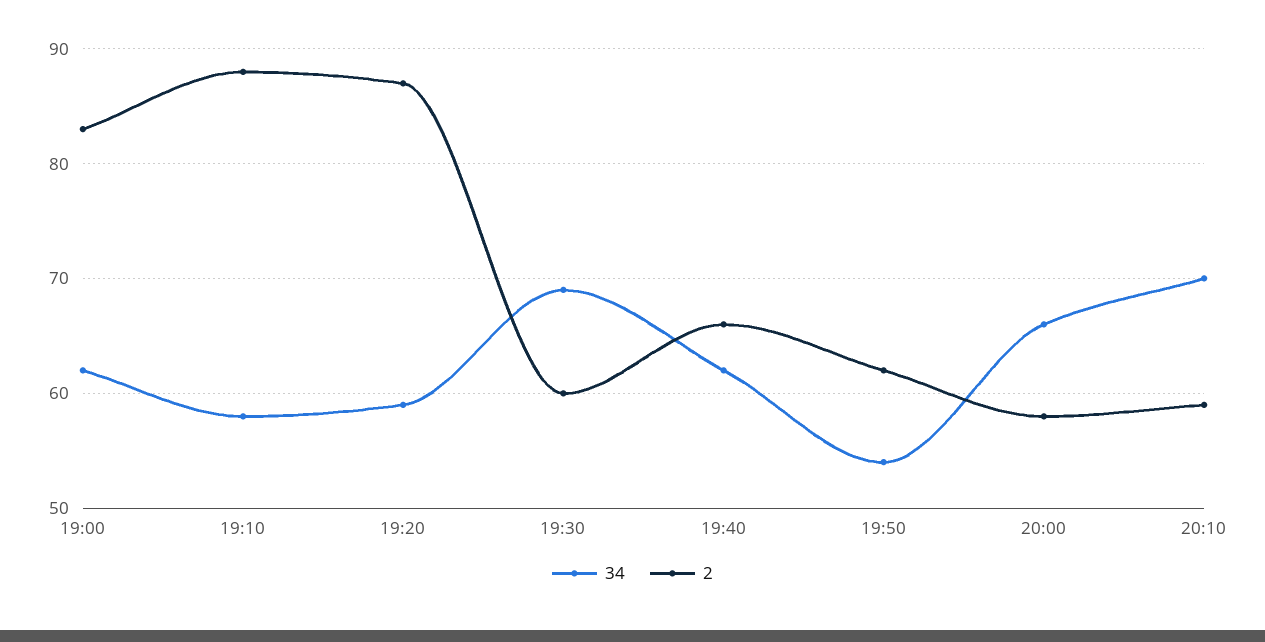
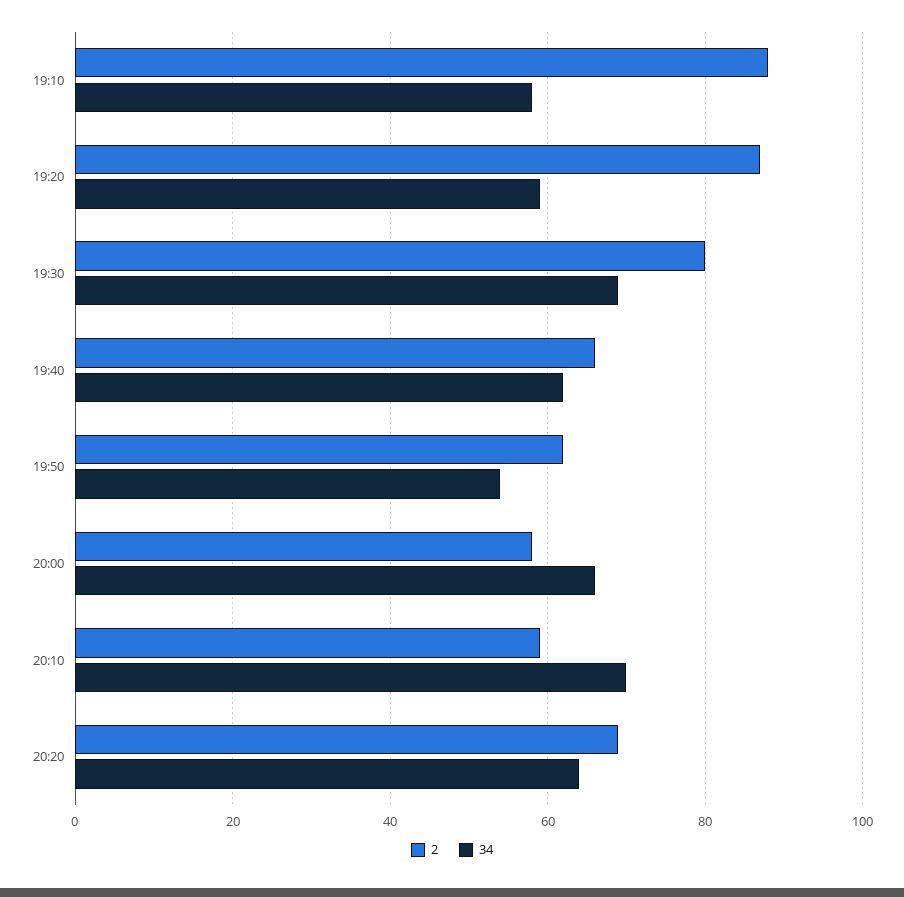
34, 19:00: 62 -> none
2, 19:00: 83 -> none
2, 19:30: 60 -> 80
2, 20:20: none -> 70
34, 20:20: none -> 65

